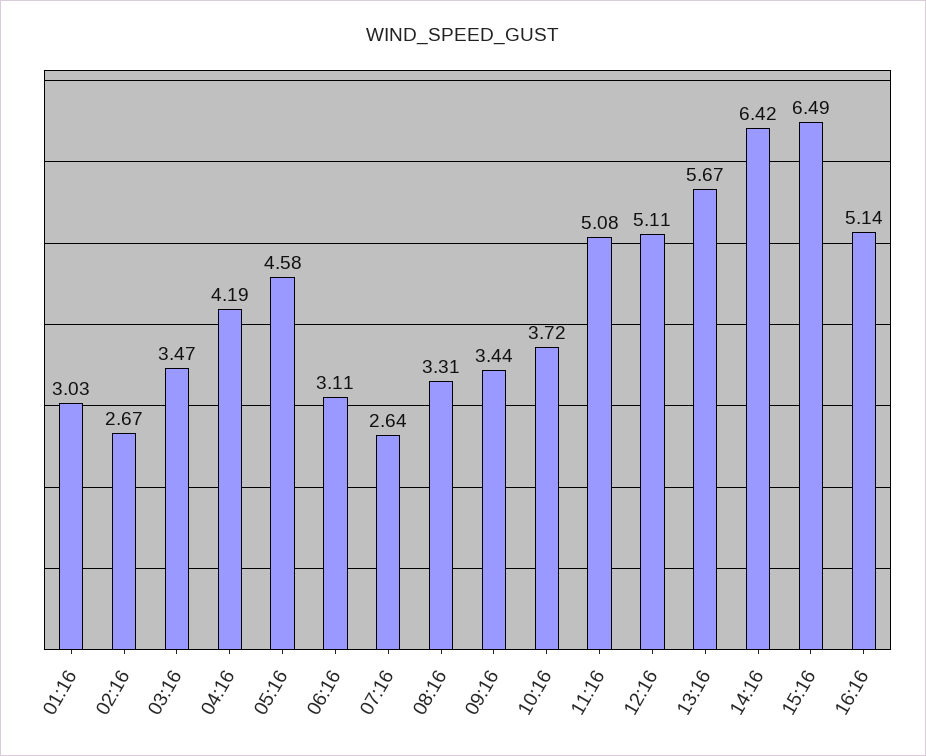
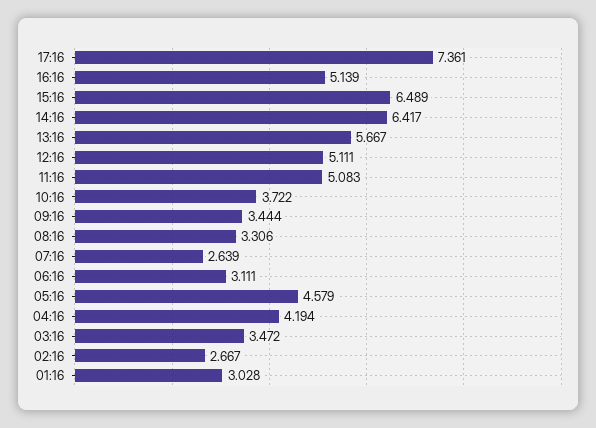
17:16: none -> 7.361

